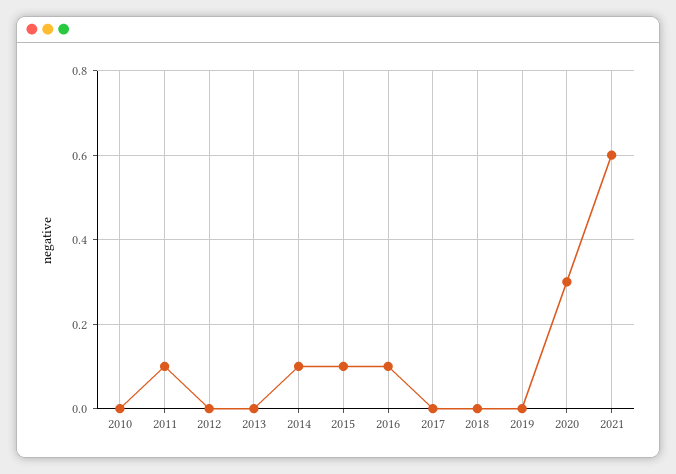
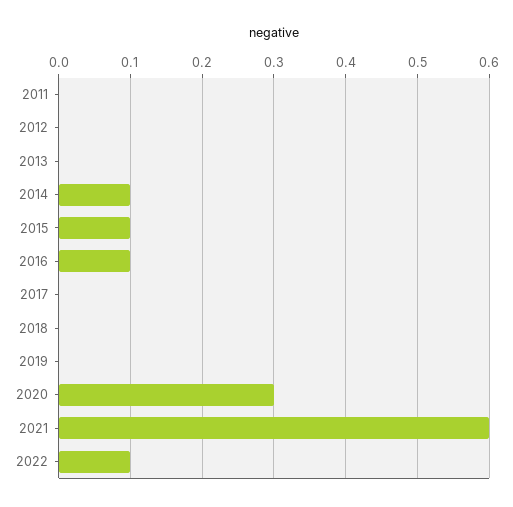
2010: 0 -> none
2011: 0.1 -> 0
2022: none -> 0.1

